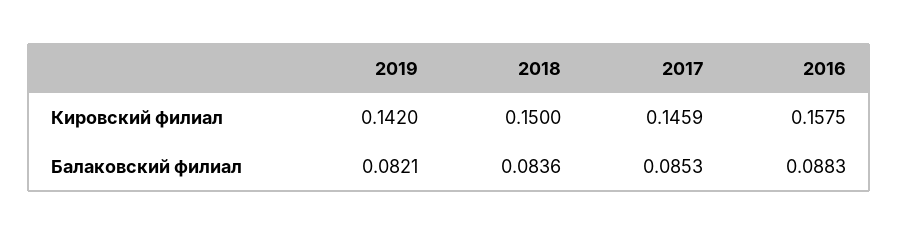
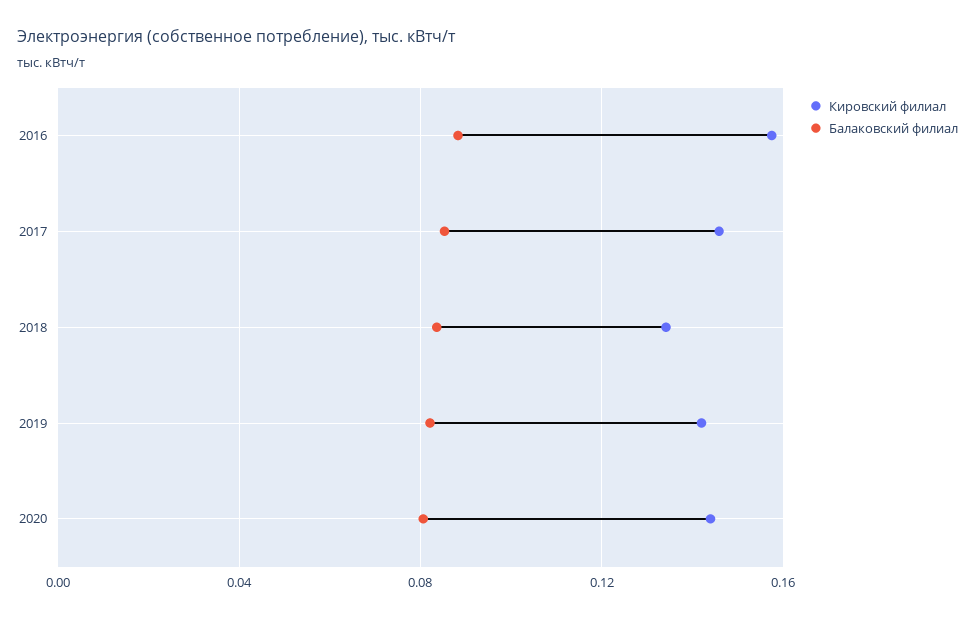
Кировский филиал, 2018: 0.15 -> 0.135
Кировский филиал, 2020: none -> 0.145
Балаковский филиал, 2020: none -> 0.08

